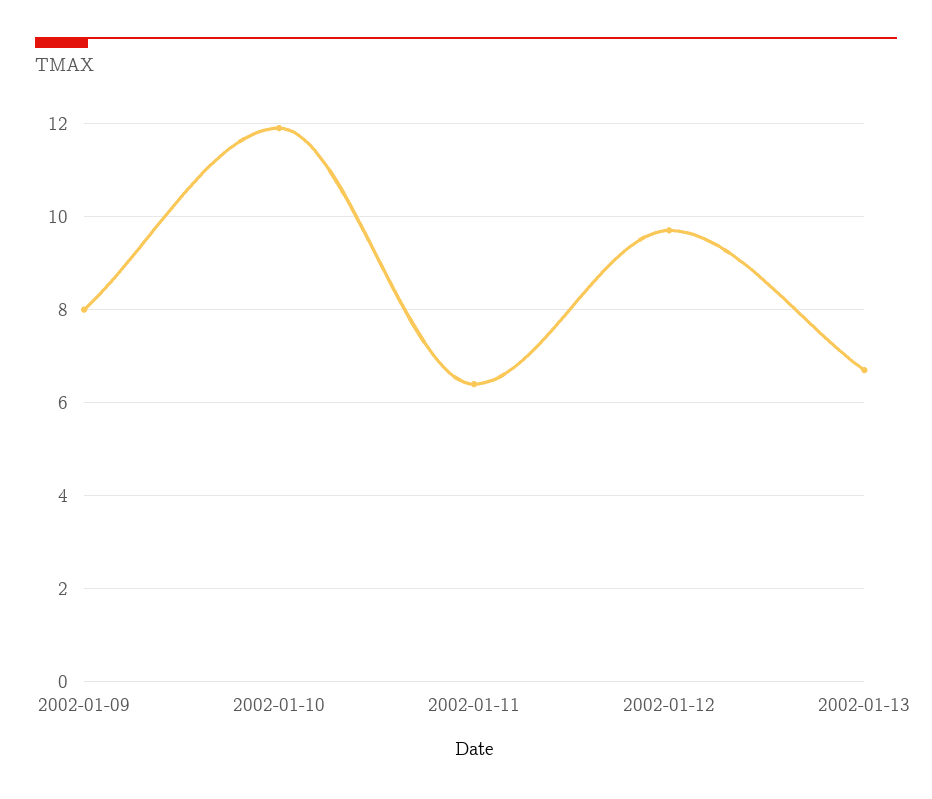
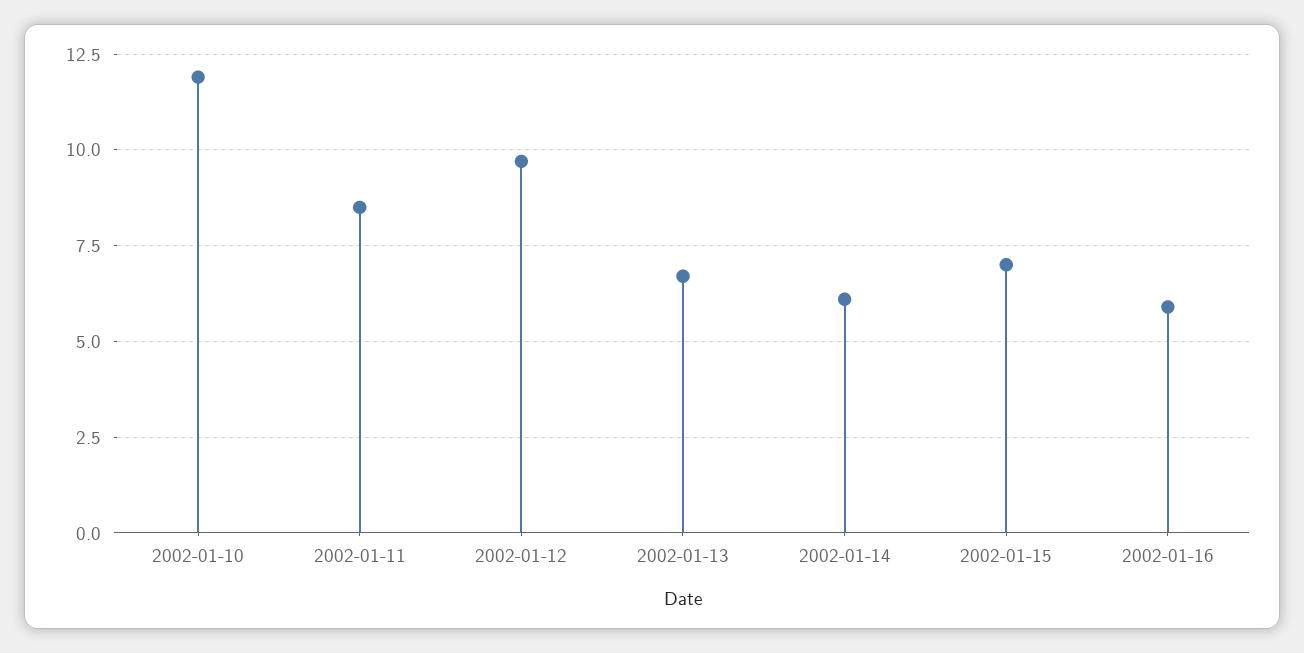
2002-01-09: 8 -> none
2002-01-11: 6.5 -> 8.5
2002-01-14: none -> 6
2002-01-15: none -> 7
2002-01-16: none -> 6

